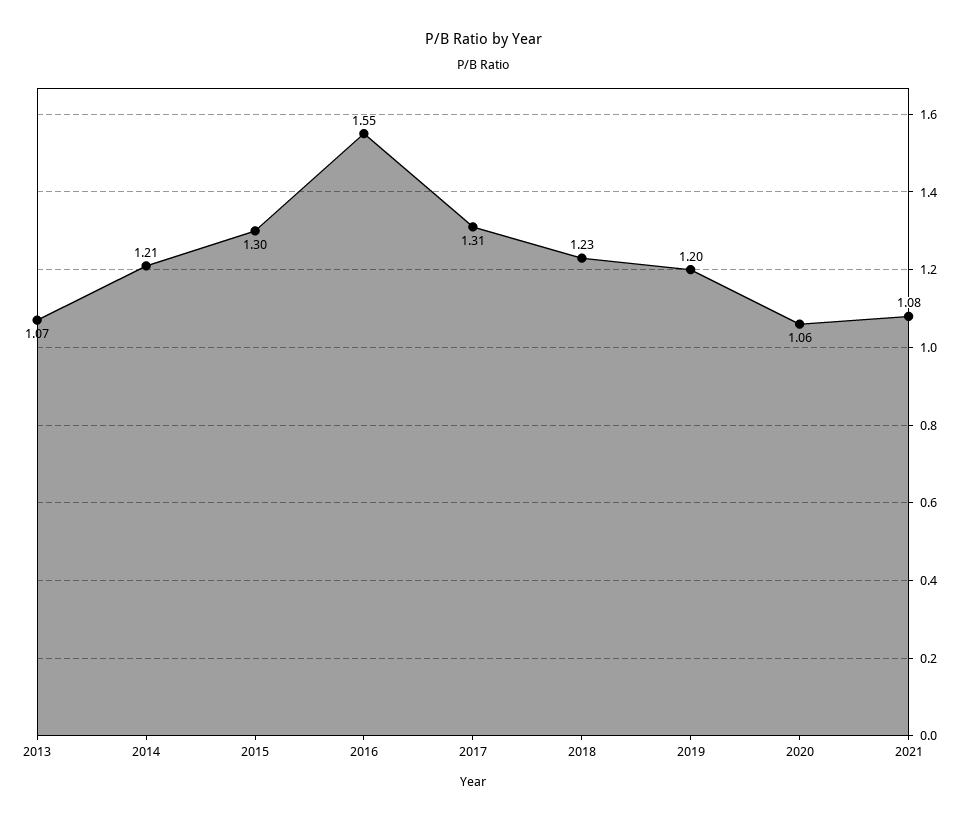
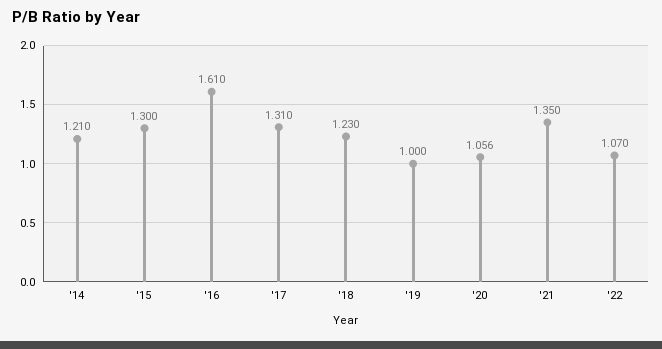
2013: 1.07 -> none
2016: 1.55 -> 1.61
2019: 1.2 -> 1
2021: 1.08 -> 1.35
'22: none -> 1.07

